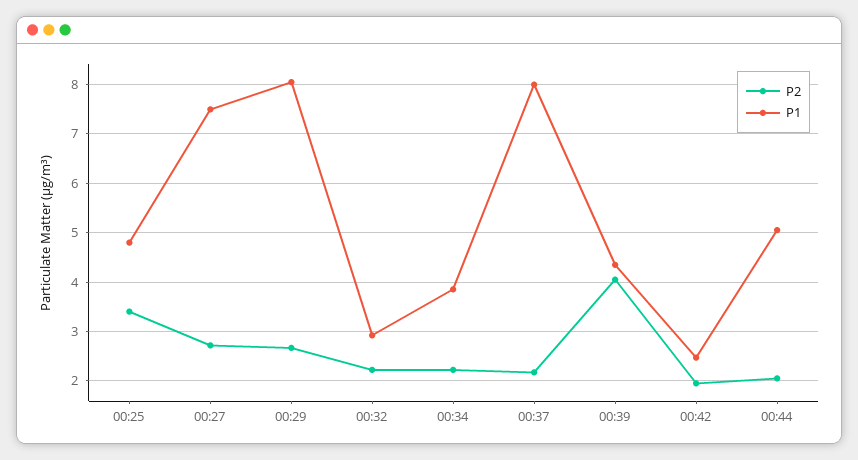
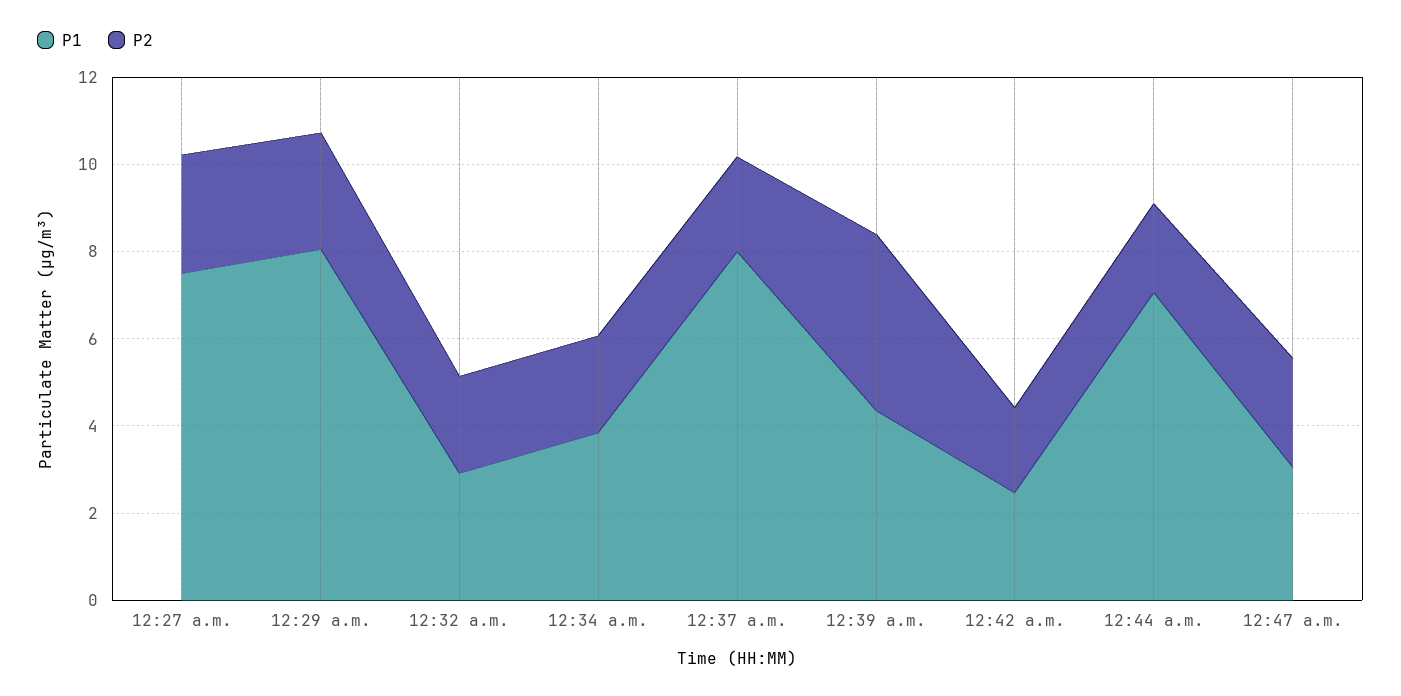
P2, 00:25: 3.4 -> none
P1, 00:25: 4.8 -> none
P1, 00:44: 5 -> 7
P1, 12:47 a.m.: none -> 3
P2, 12:47 a.m.: none -> 2.5

